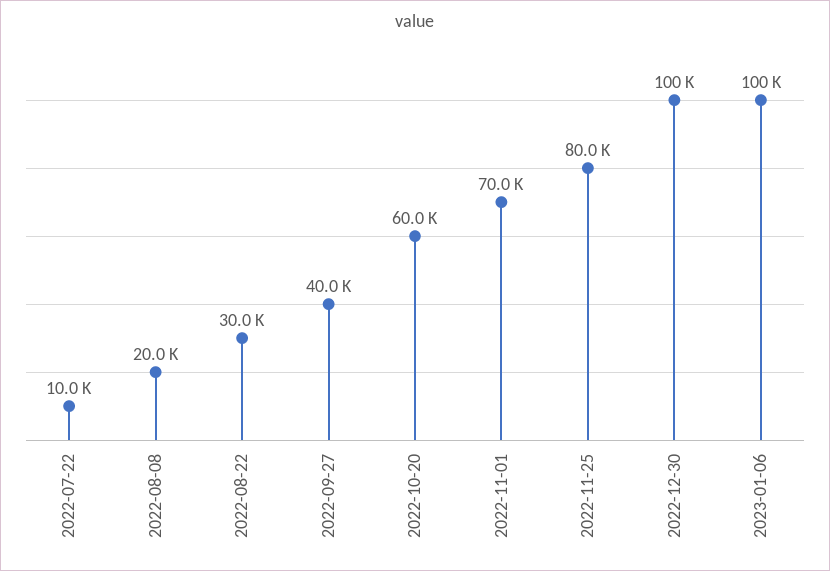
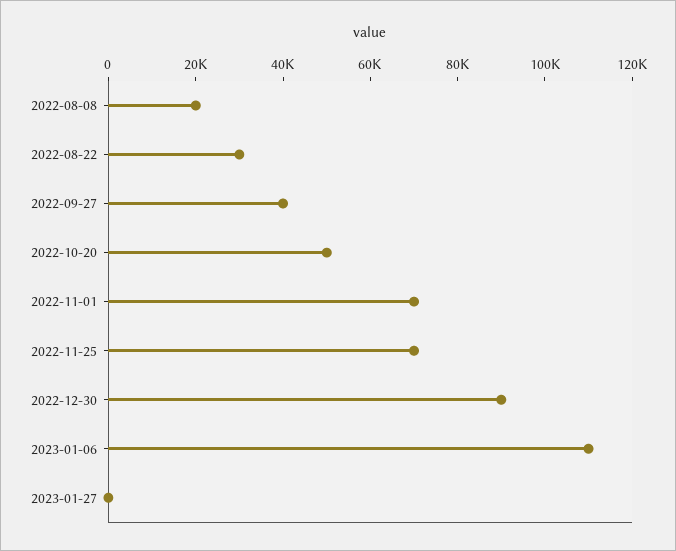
2022-07-22: 10000 -> none
2022-10-20: 60000 -> 50000
2022-11-25: 80000 -> 70000
2022-12-30: 100000 -> 90000
2023-01-06: 100000 -> 110000
2023-01-27: none -> 0

